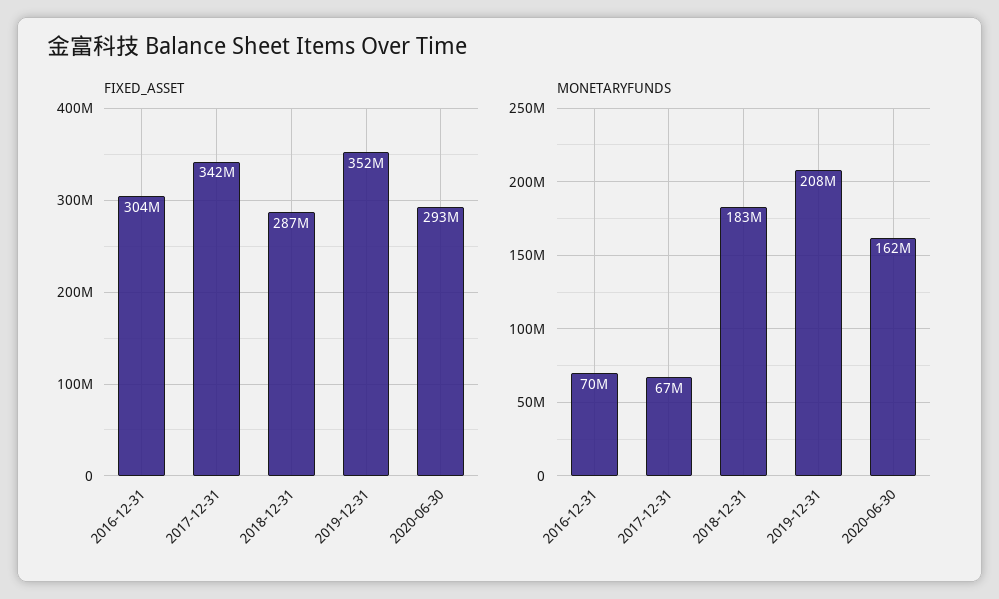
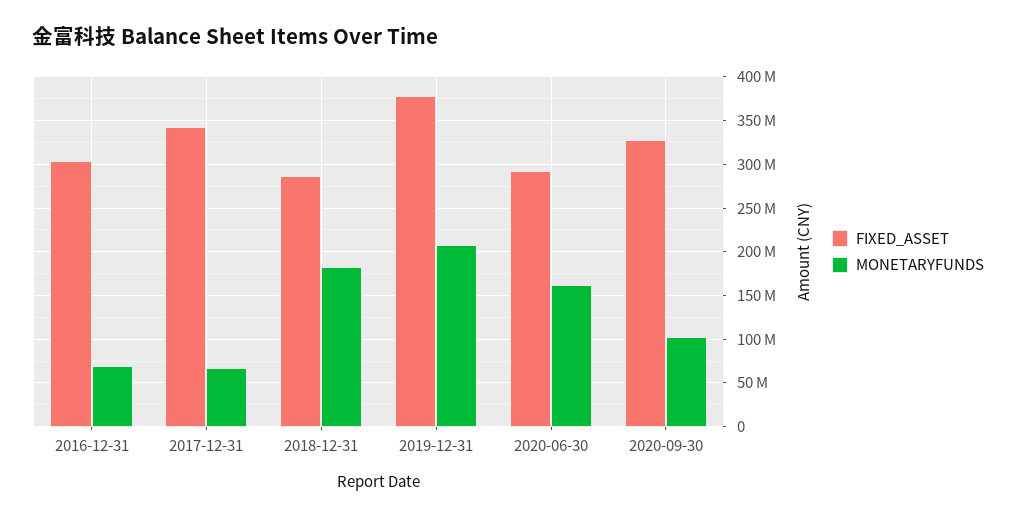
FIXED_ASSET, 2019-12-31: 352000000 -> 380000000
FIXED_ASSET, 2020-09-30: none -> 330000000
MONETARYFUNDS, 2020-09-30: none -> 100000000

